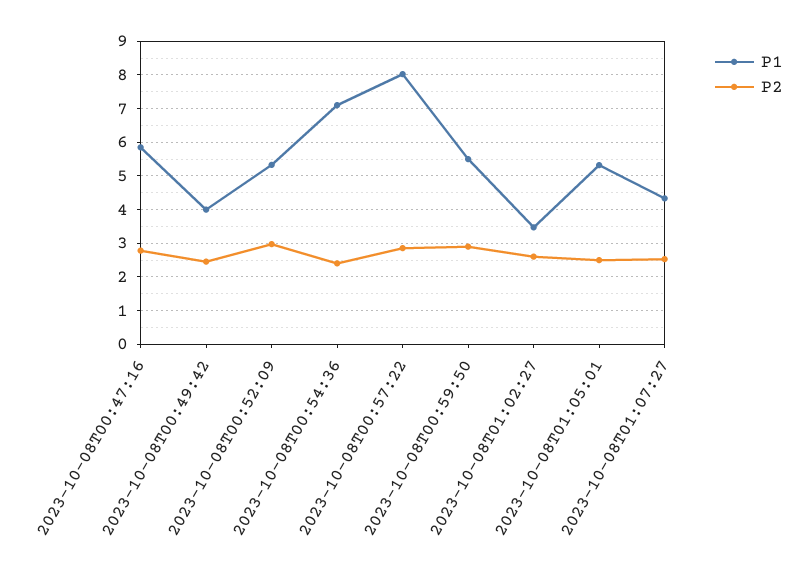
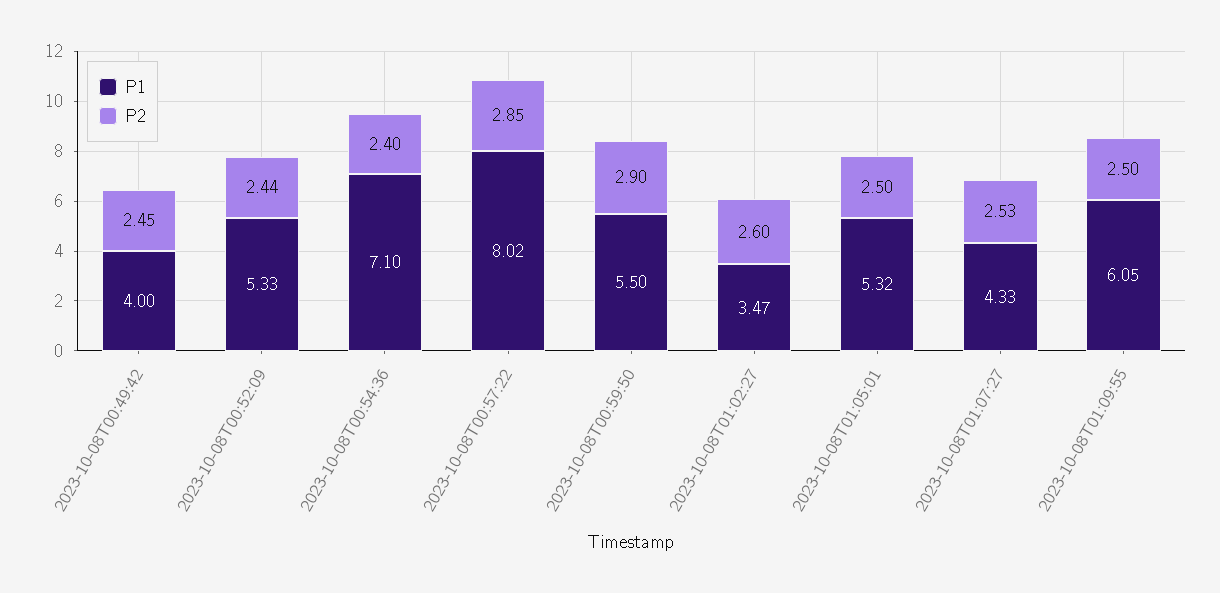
P1, 2023-10-08T00:47:16: 5.8 -> none
P2, 2023-10-08T00:47:16: 2.8 -> none
P2, 2023-10-08T00:52:09: 3 -> 2.44
P1, 2023-10-08T01:09:55: none -> 6.05
P2, 2023-10-08T01:09:55: none -> 2.5

